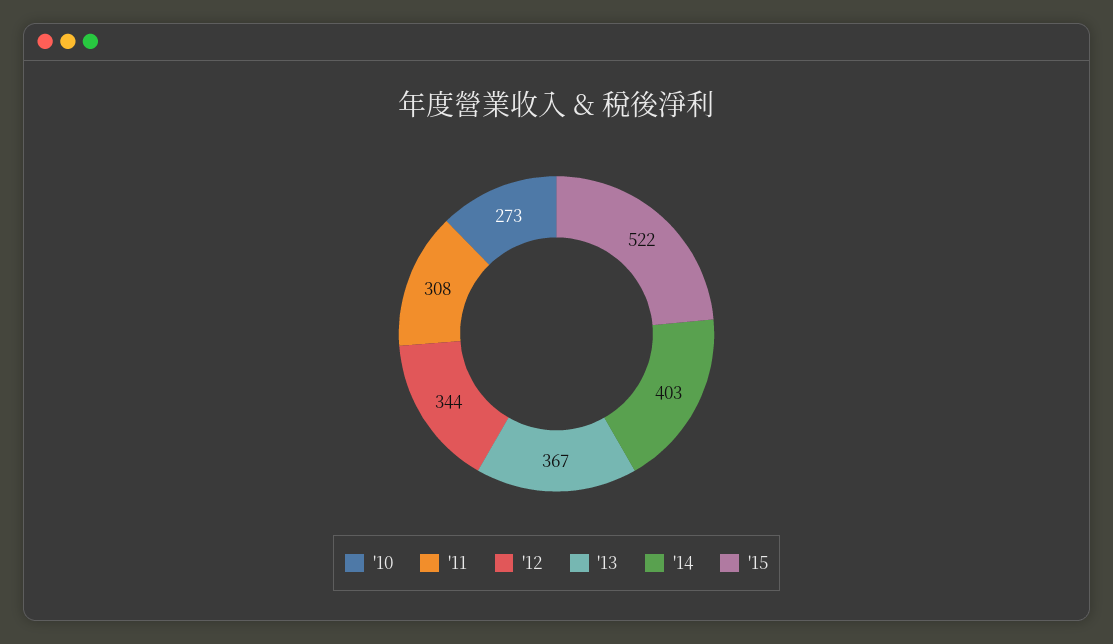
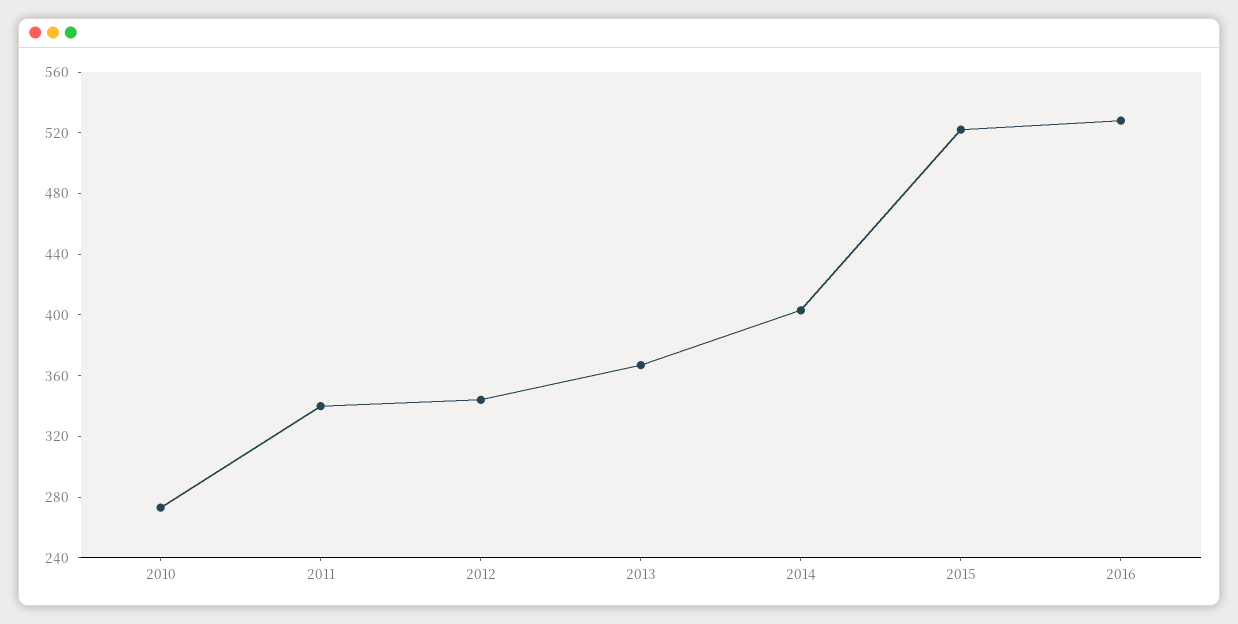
'11: 308 -> 340
2016: none -> 530

